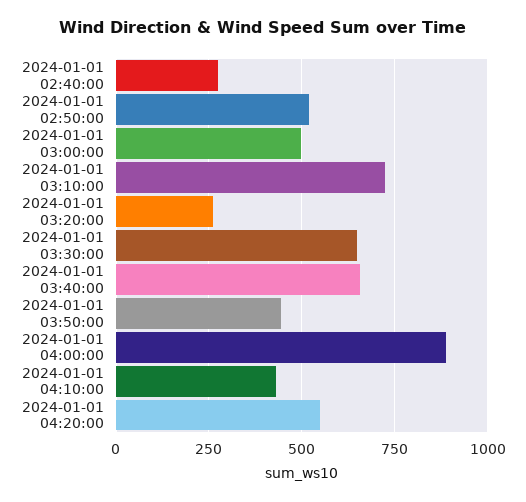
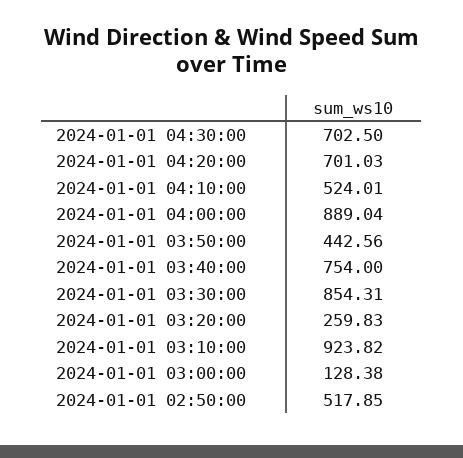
2024-01-01 02:40:00: 275 -> none
2024-01-01 03:00:00: 500 -> 128.38
2024-01-01 03:10:00: 725 -> 923.82
2024-01-01 03:30:00: 650 -> 854.31
2024-01-01 03:40:00: 650 -> 754
2024-01-01 04:10:00: 425 -> 524.01
2024-01-01 04:20:00: 550 -> 701.03
2024-01-01 04:30:00: none -> 702.5

